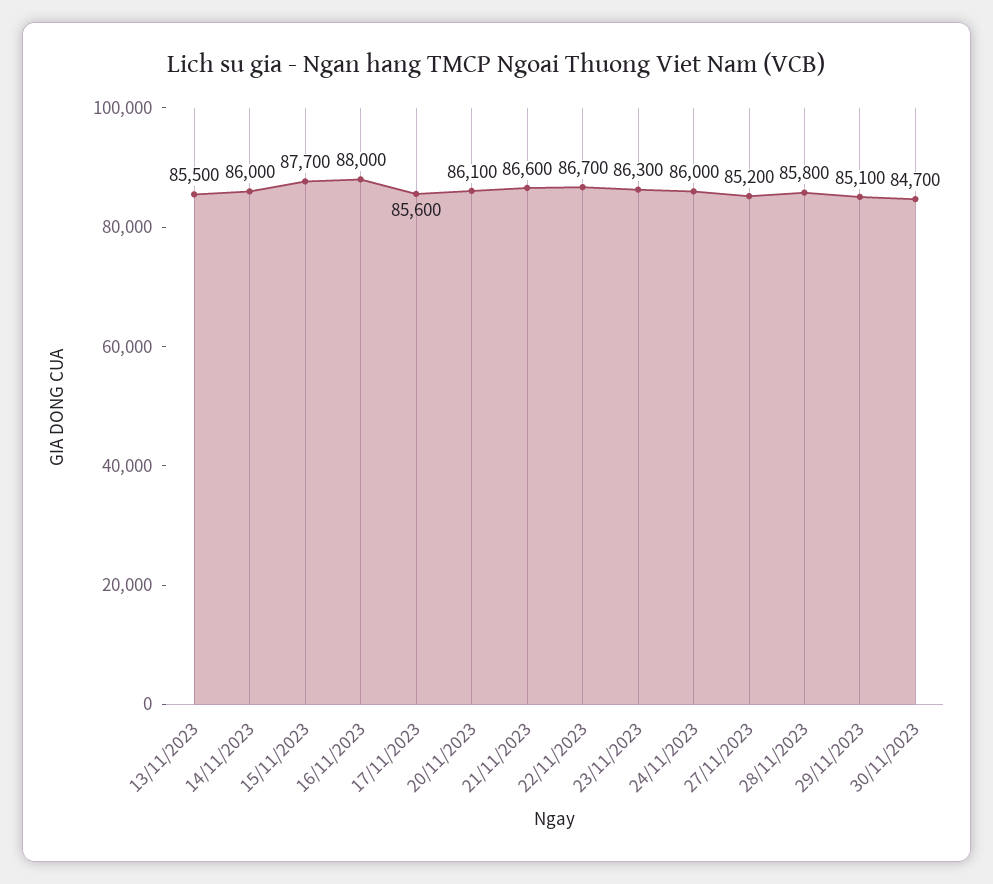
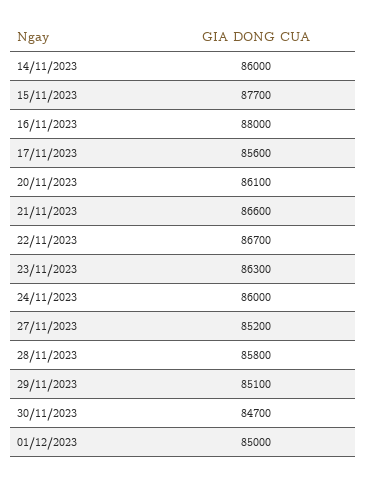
13/11/2023: 85500 -> none
01/12/2023: none -> 85000

